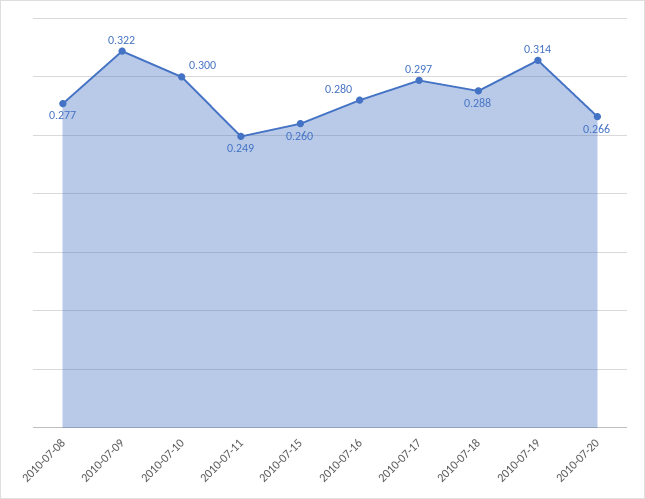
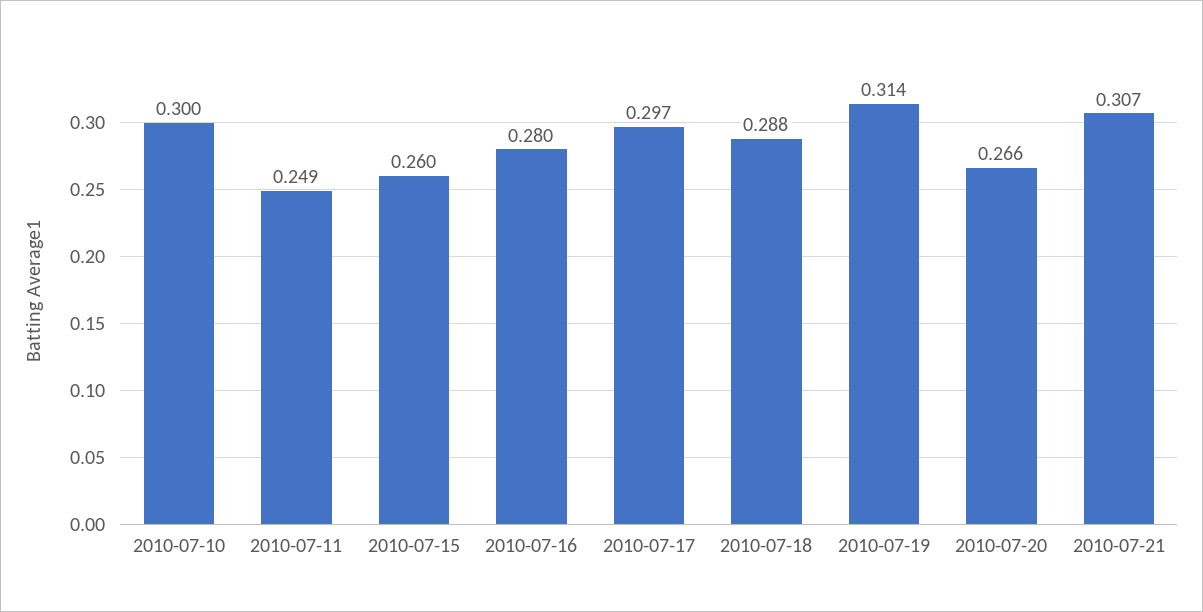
2010-07-08: 0.277 -> none
2010-07-09: 0.322 -> none
2010-07-21: none -> 0.307

